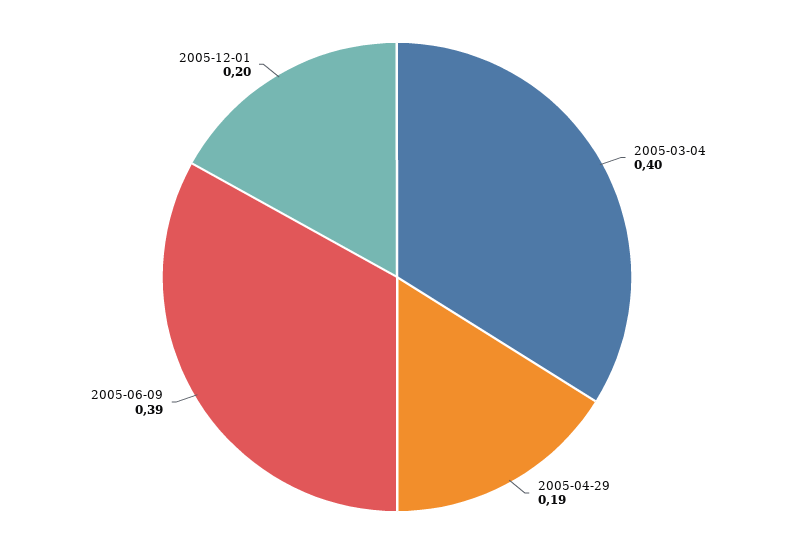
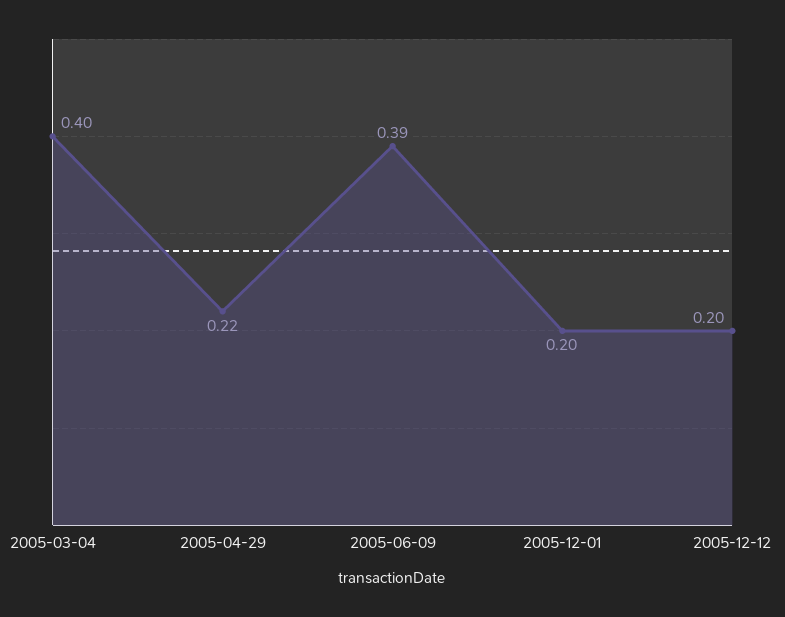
2005-04-29: 0.19 -> 0.22
2005-12-12: none -> 0.2

